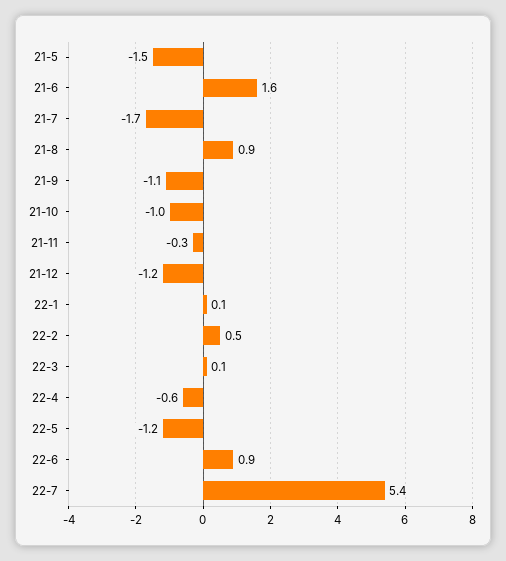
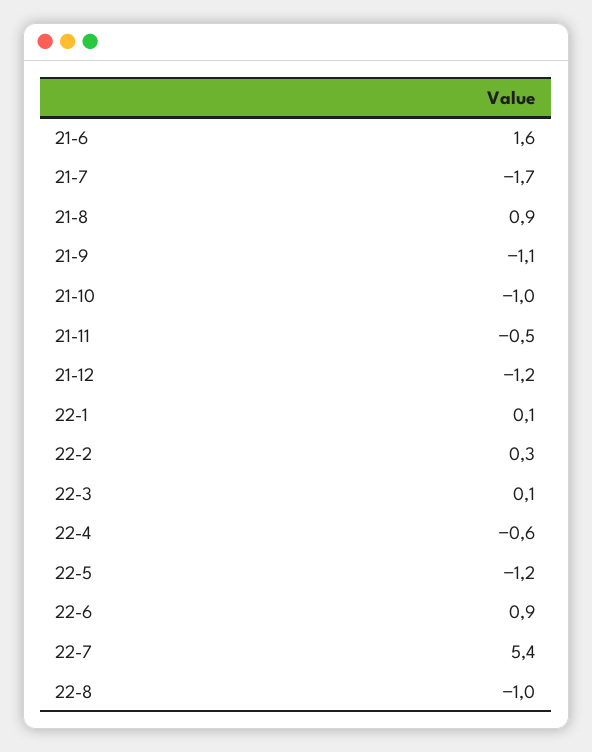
21-5: -1.5 -> none
21-11: -0.3 -> -0.5
22-2: 0.5 -> 0.3
22-8: none -> -1

